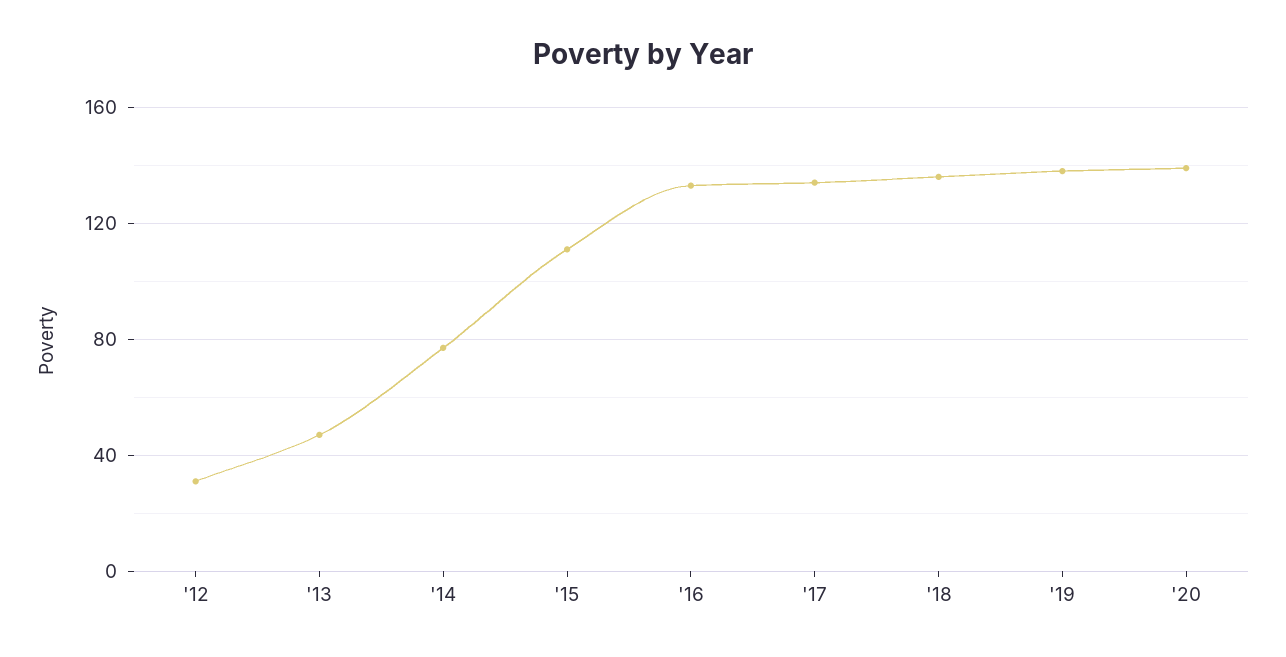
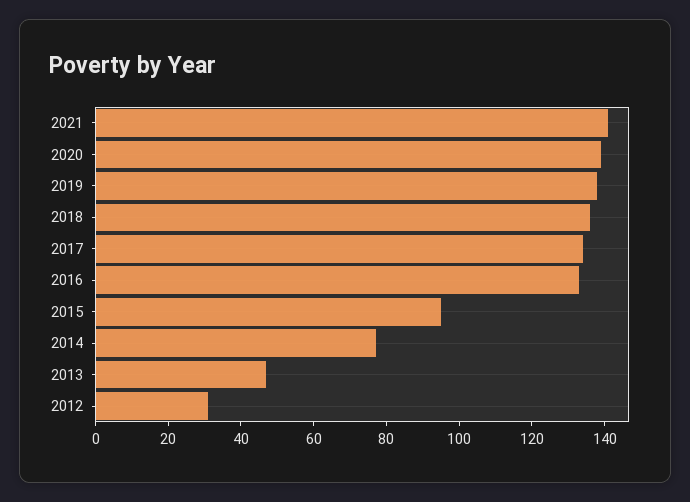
'15: 110 -> 95
2021: none -> 140

